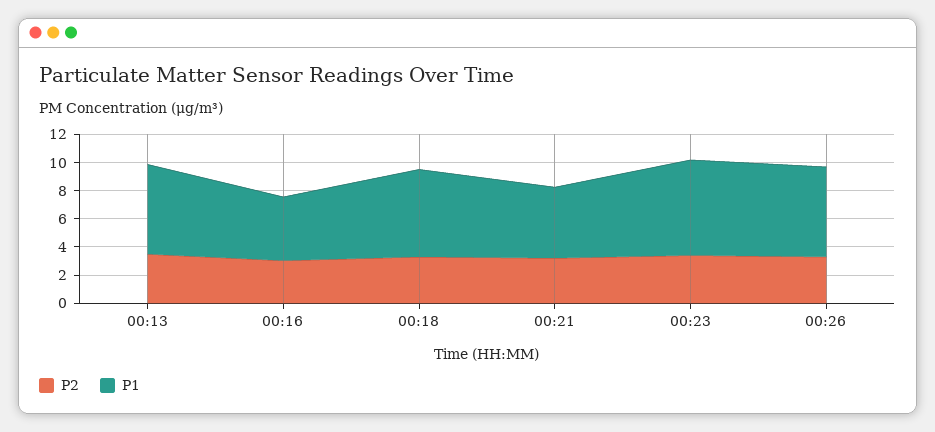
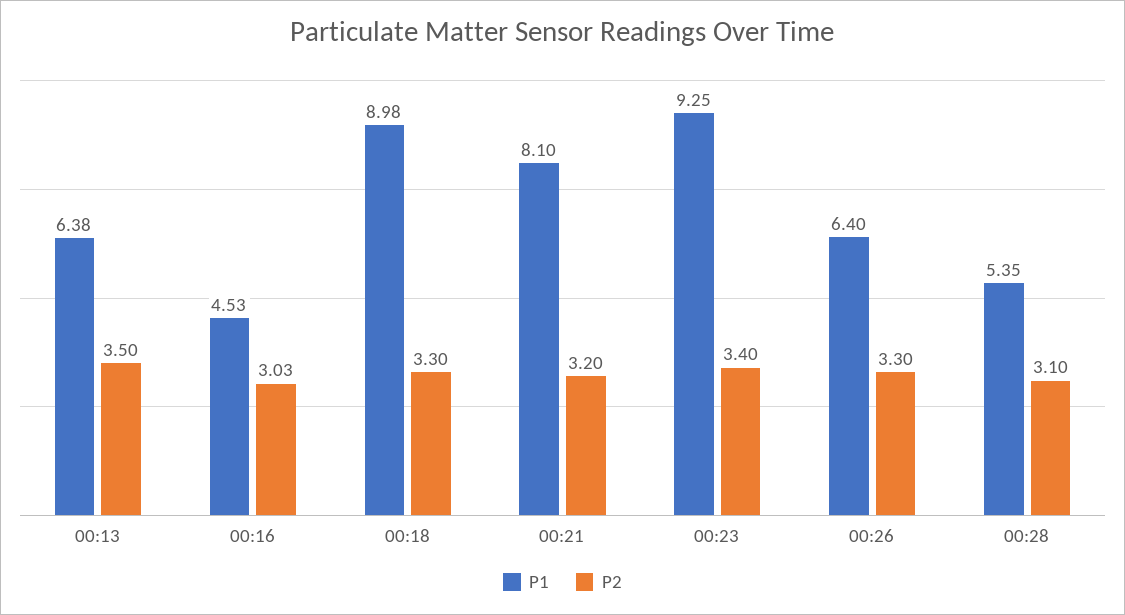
P1, 00:18: 6 -> 8.98
P1, 00:21: 5 -> 8.1
P1, 00:23: 7 -> 9.25
P1, 00:28: none -> 5.35
P2, 00:28: none -> 3.1

